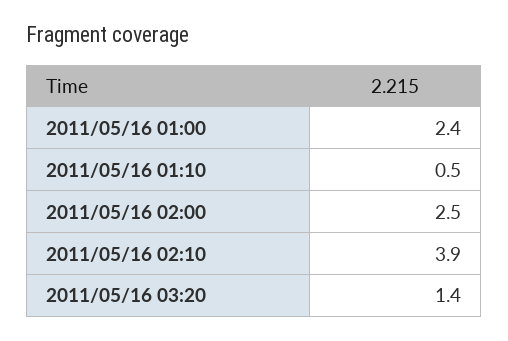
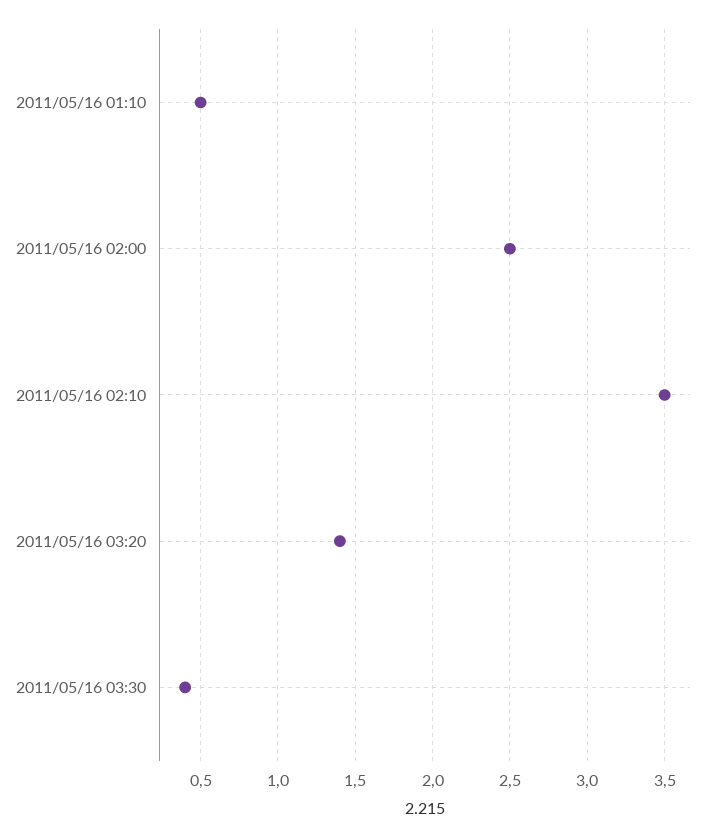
2011/05/16 01:00: 2.4 -> none
2011/05/16 02:10: 3.9 -> 3.5
2011/05/16 03:30: none -> 0.4

